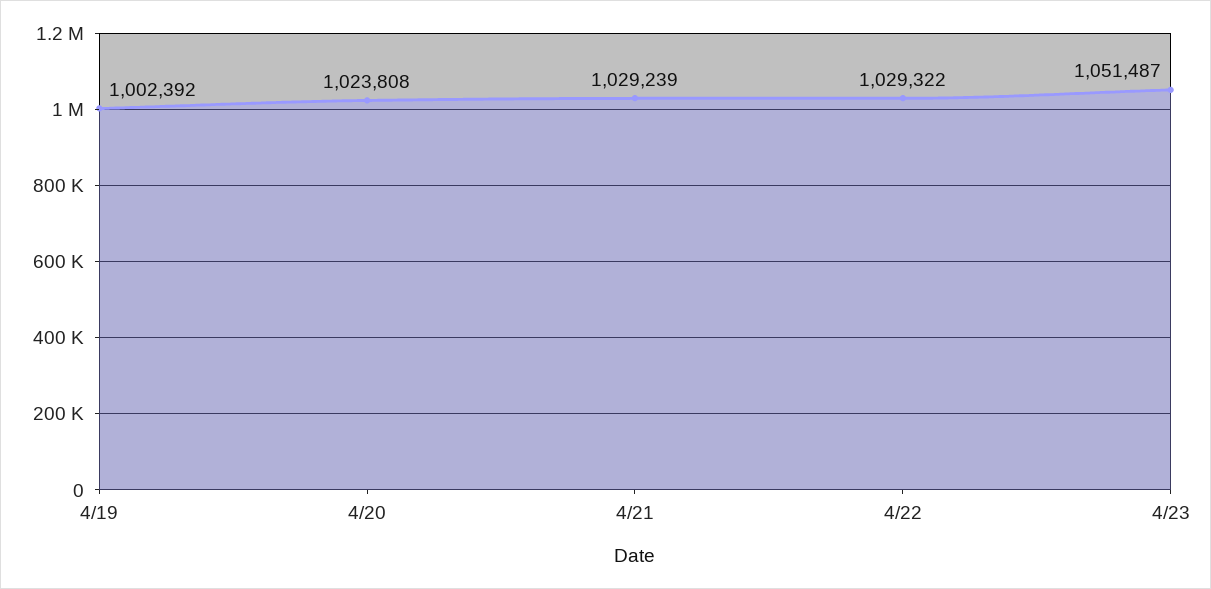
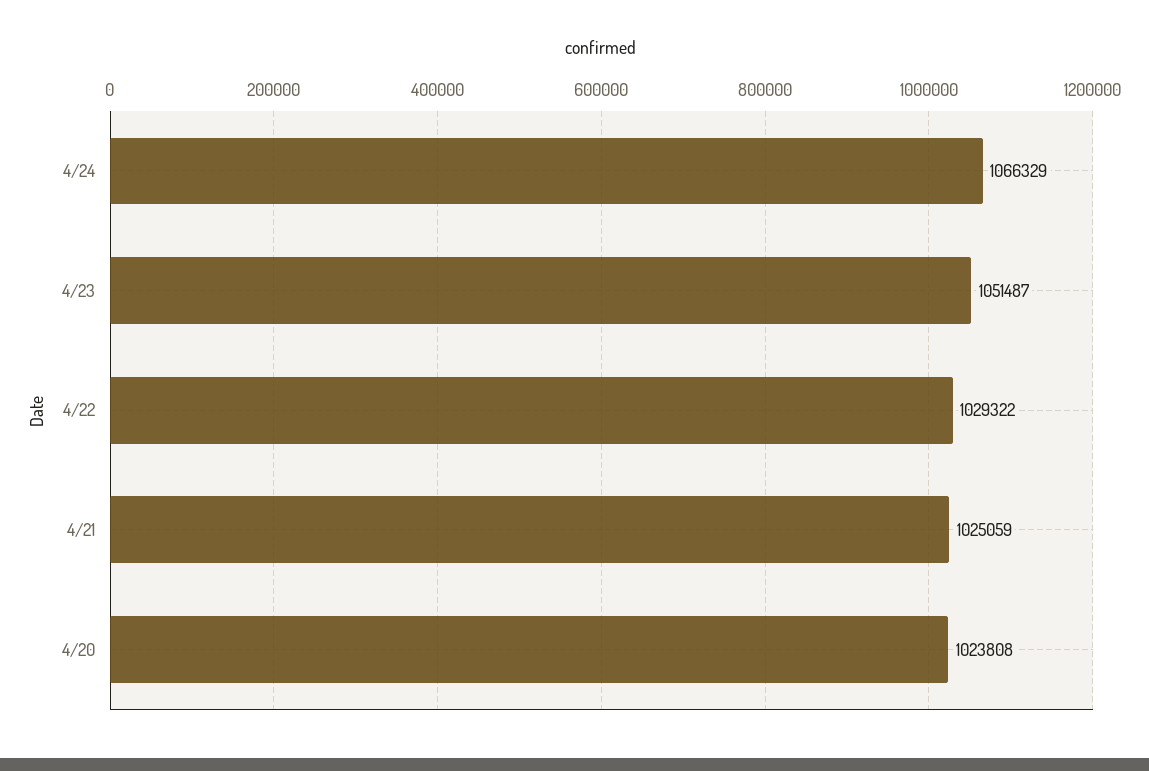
4/19: 1002392 -> none
4/21: 1029239 -> 1025059
4/24: none -> 1066329

